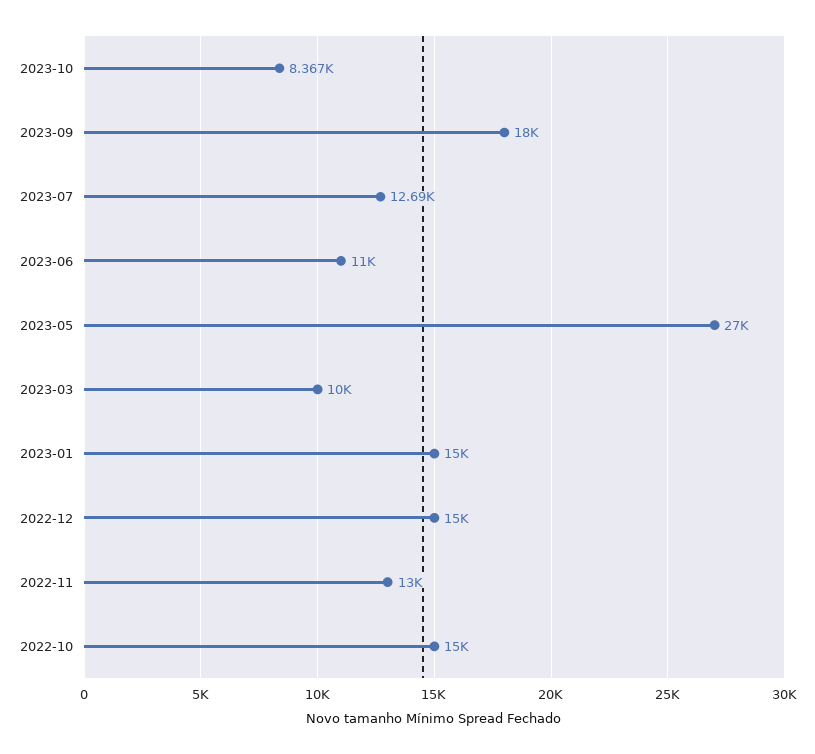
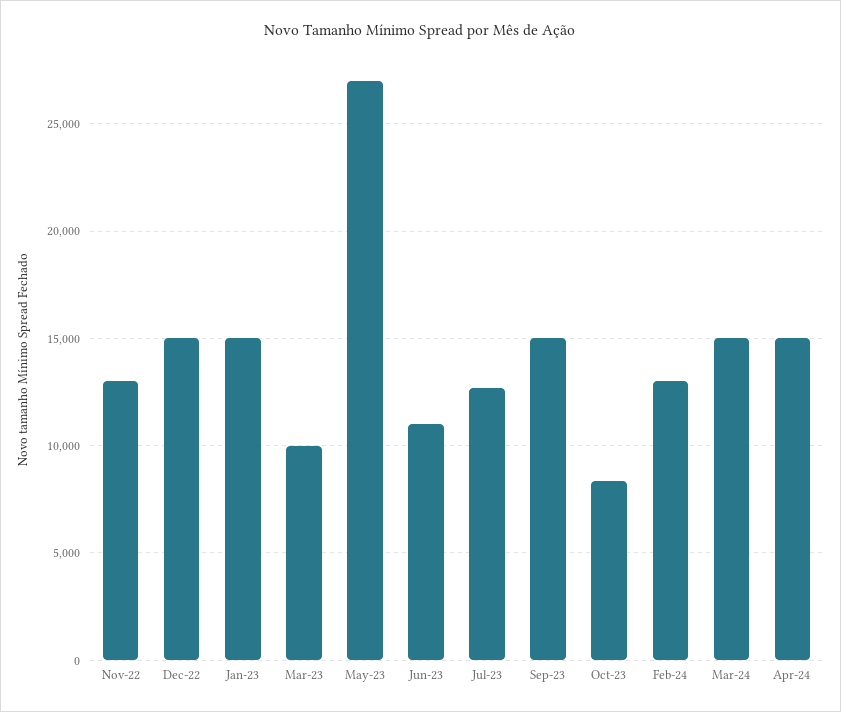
2023-09: 18000 -> 15000
2022-10: 15000 -> none
Feb-24: none -> 13000
Mar-24: none -> 15000
Apr-24: none -> 15000

